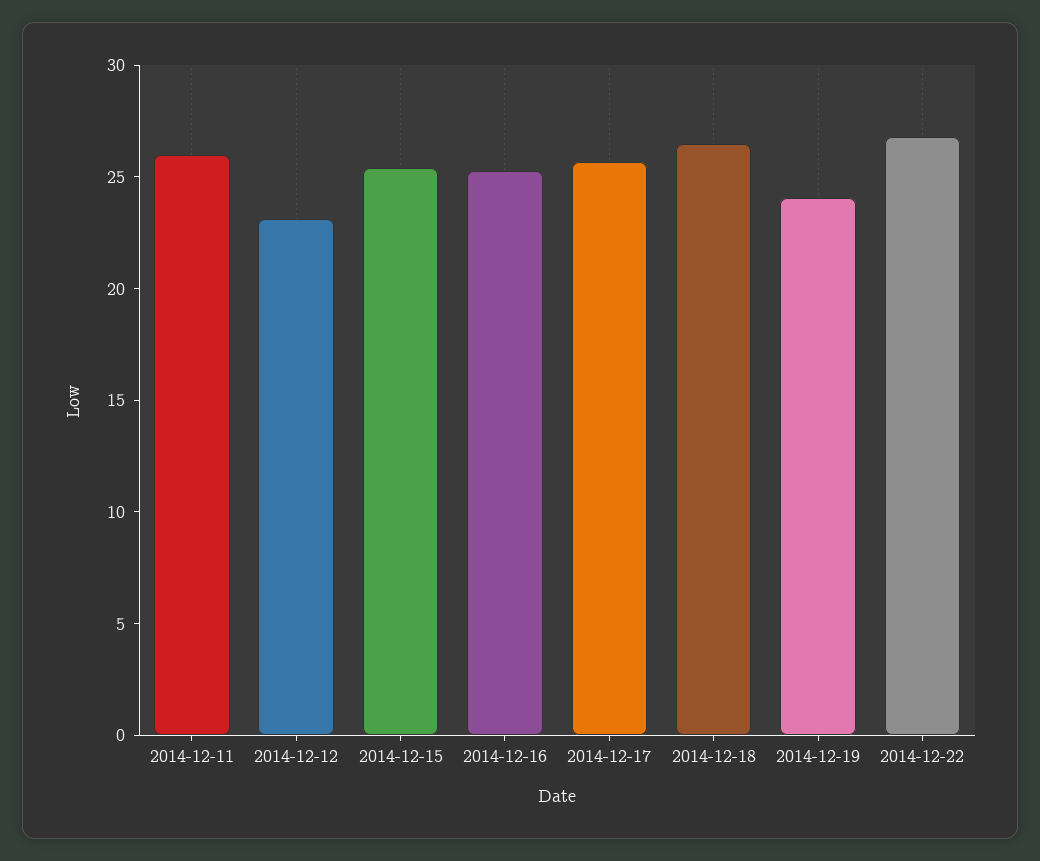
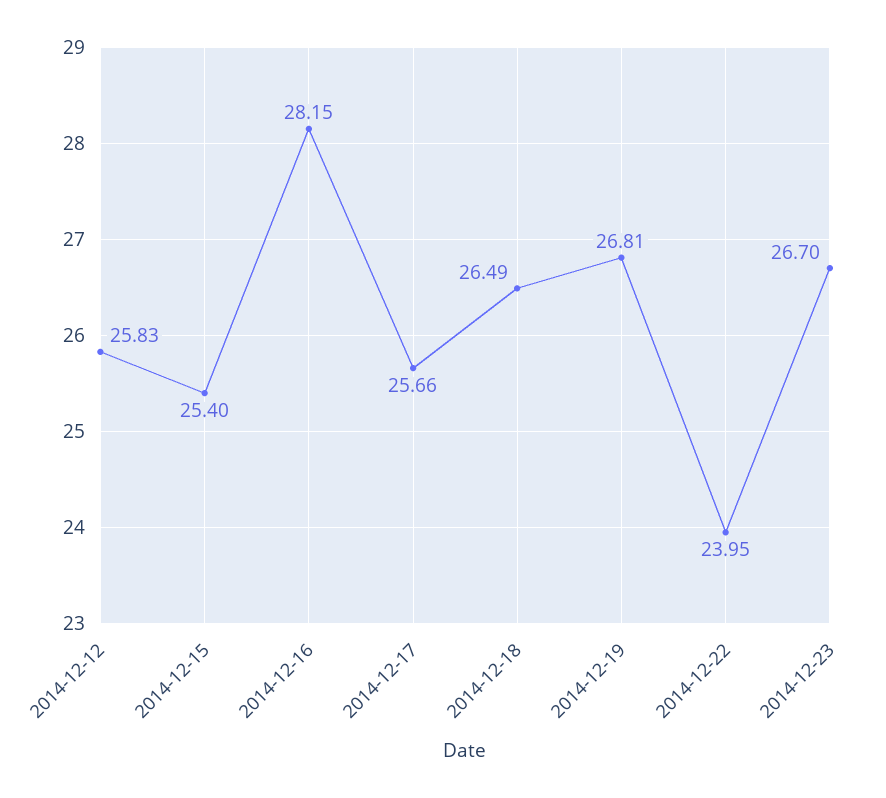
2014-12-11: 26 -> none
2014-12-12: 23 -> 25.83
2014-12-16: 25 -> 28.15
2014-12-19: 24 -> 26.81
2014-12-22: 27 -> 23.95
2014-12-23: none -> 26.7

